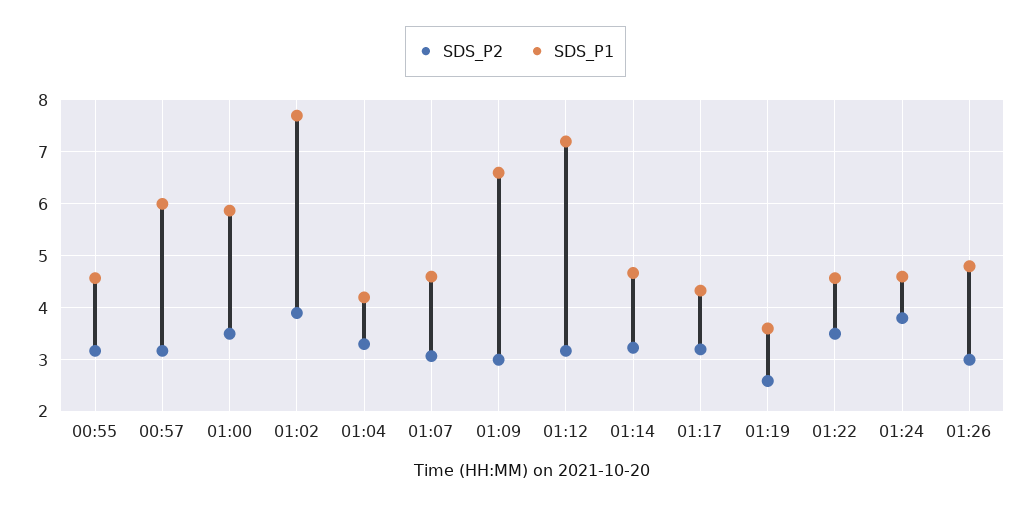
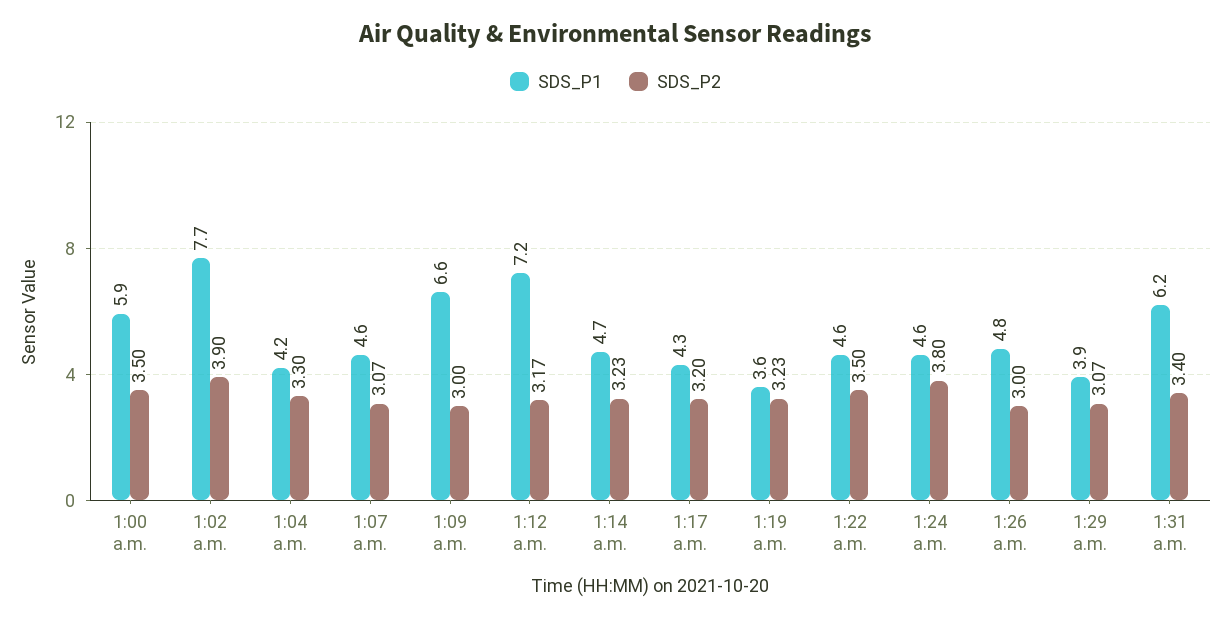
SDS_P2, 00:55: 3.2 -> none
SDS_P1, 00:55: 4.6 -> none
SDS_P2, 00:57: 3.2 -> none
SDS_P1, 00:57: 6 -> none
SDS_P2, 01:19: 2.6 -> 3.23
SDS_P1, 1:29 a.m.: none -> 3.9
SDS_P2, 1:29 a.m.: none -> 3.07
SDS_P1, 1:31 a.m.: none -> 6.2
SDS_P2, 1:31 a.m.: none -> 3.4

